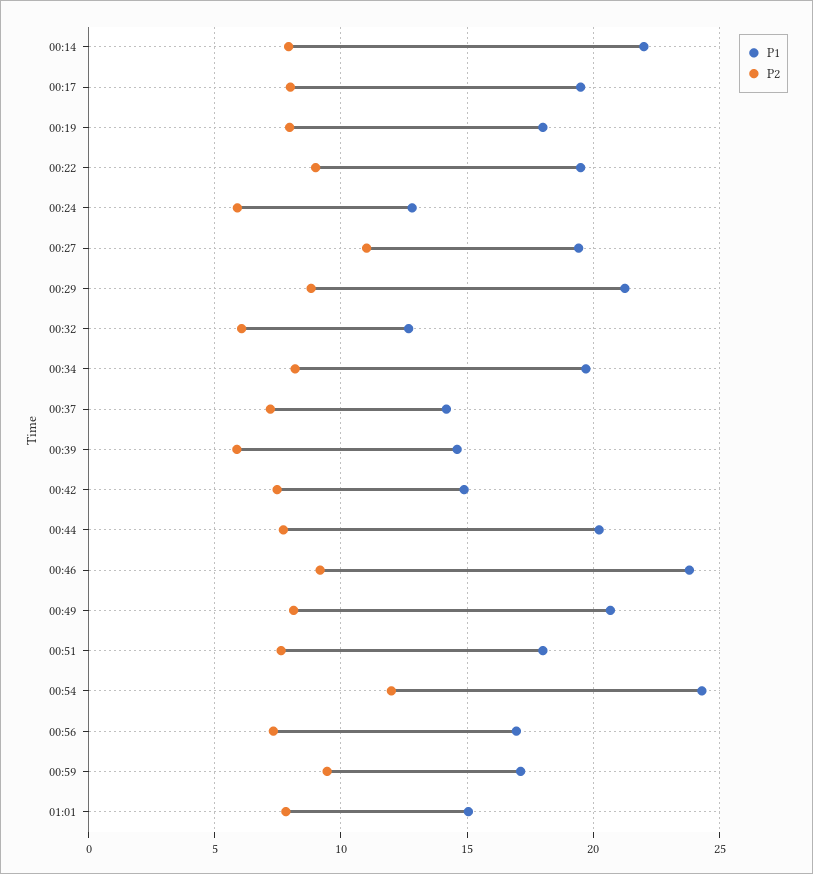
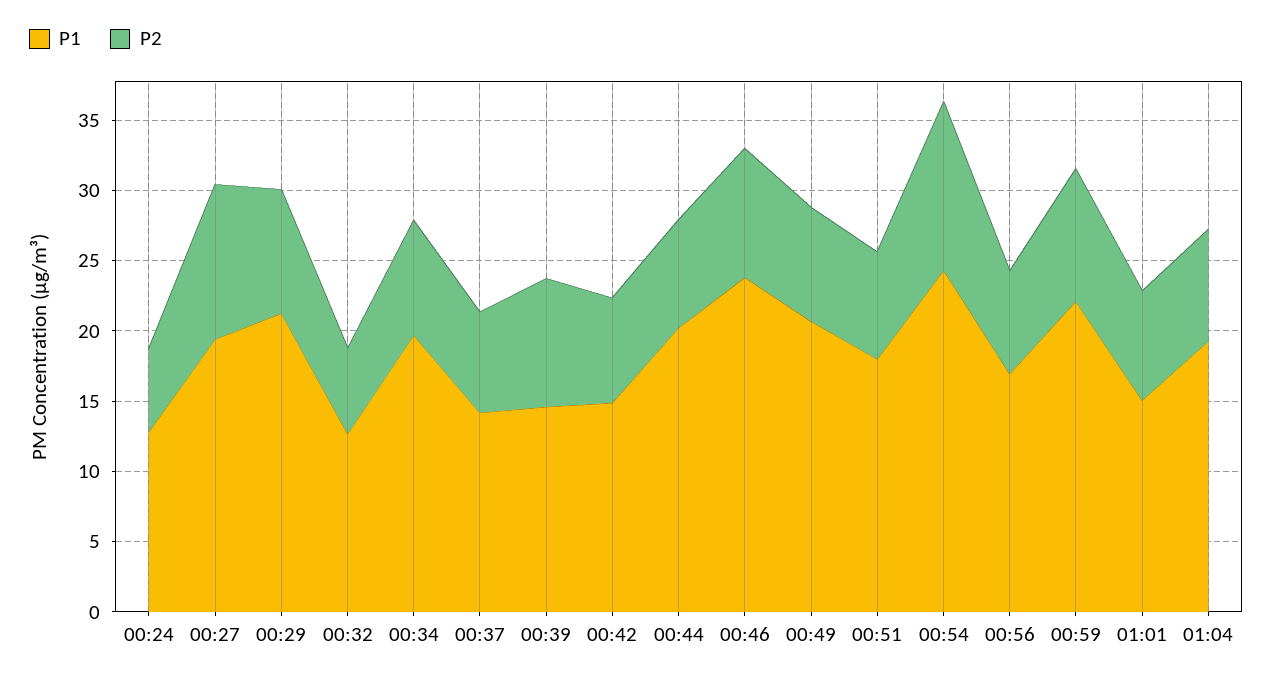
P1, 00:14: 22 -> none
P2, 00:14: 8 -> none
P1, 00:17: 19.5 -> none
P2, 00:17: 8 -> none
P1, 00:19: 18 -> none
P2, 00:19: 8 -> none
P1, 00:22: 19.5 -> none
P2, 00:22: 9 -> none
P2, 00:39: 6 -> 9
P1, 00:59: 17 -> 22
P1, 01:04: none -> 19
P2, 01:04: none -> 8

